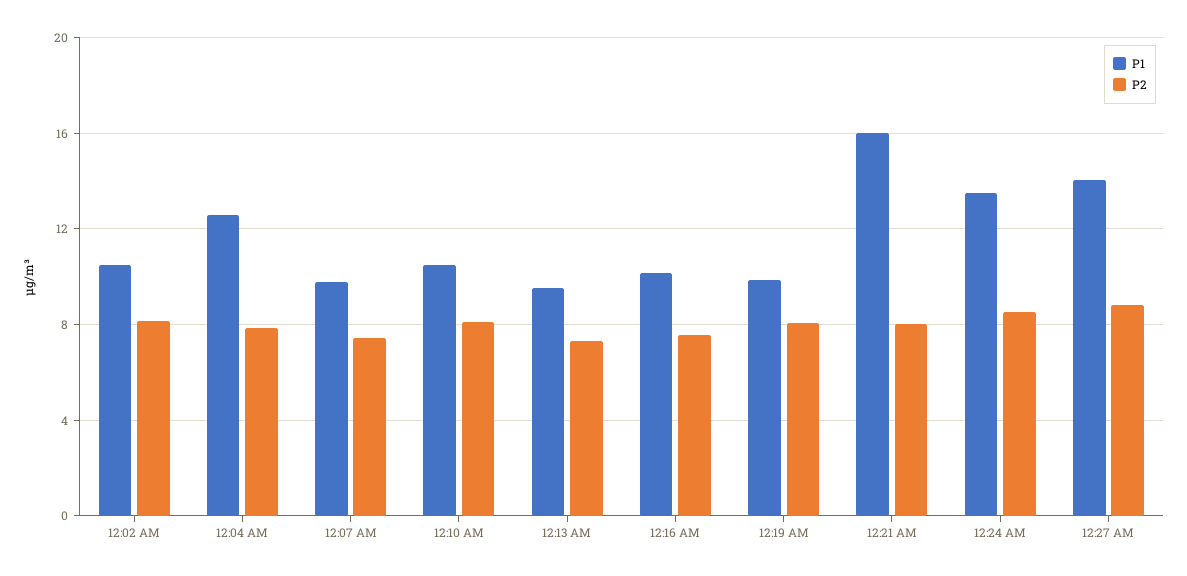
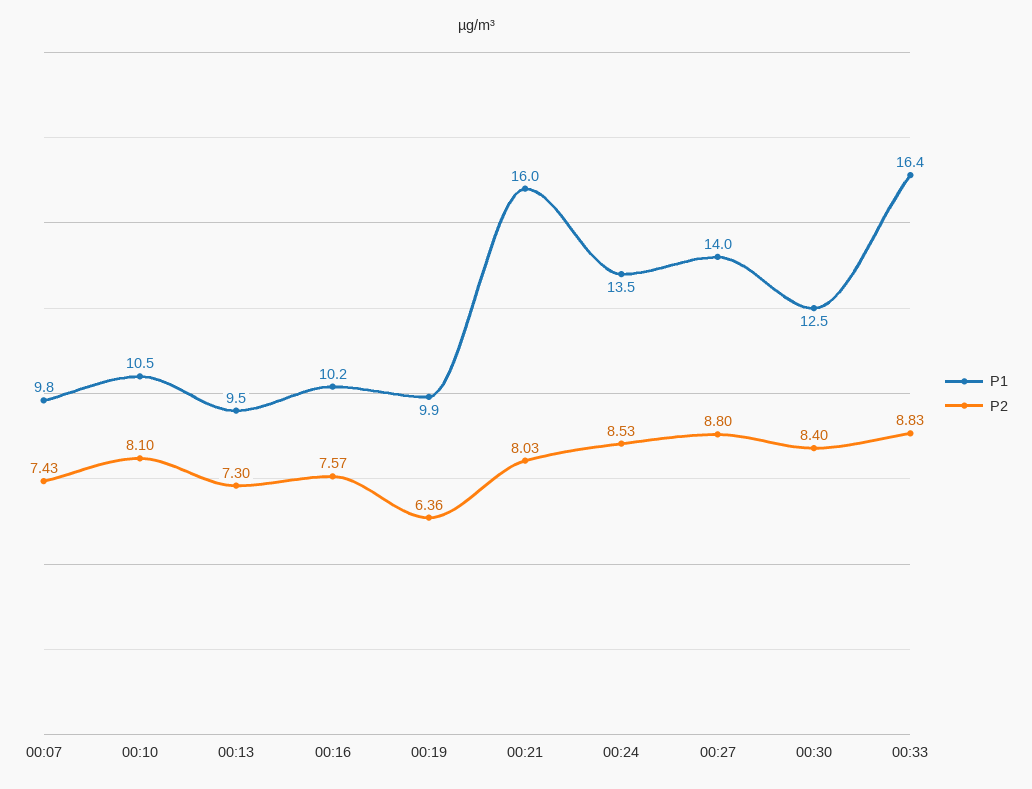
P1, 12:02 AM: 10.5 -> none
P2, 12:02 AM: 8 -> none
P1, 12:04 AM: 12.5 -> none
P2, 12:04 AM: 8 -> none
P2, 12:19 AM: 8 -> 6.36
P1, 00:30: none -> 12.5
P2, 00:30: none -> 8.4
P1, 00:33: none -> 16.4
P2, 00:33: none -> 8.83

